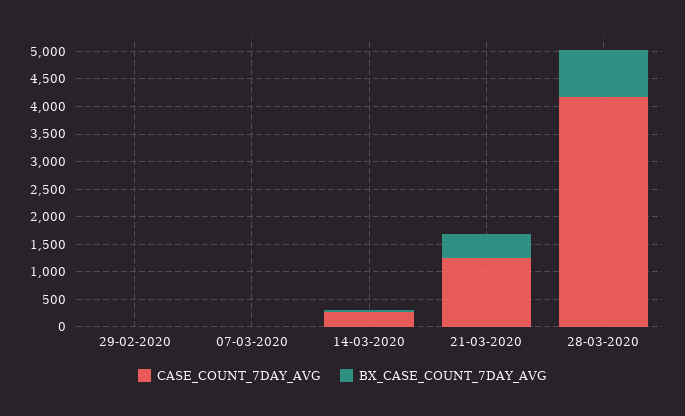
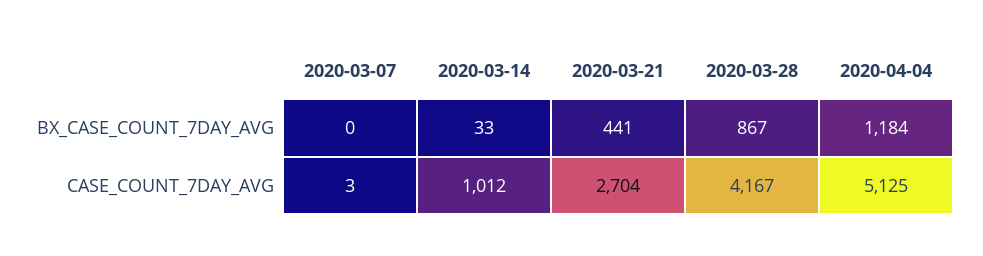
CASE_COUNT_7DAY_AVG, 29-02-2020: 0 -> none
BX_CASE_COUNT_7DAY_AVG, 29-02-2020: 0 -> none
CASE_COUNT_7DAY_AVG, 14-03-2020: 250 -> 1012
CASE_COUNT_7DAY_AVG, 21-03-2020: 1250 -> 2704
BX_CASE_COUNT_7DAY_AVG, 2020-04-04: none -> 1184
CASE_COUNT_7DAY_AVG, 2020-04-04: none -> 5125

